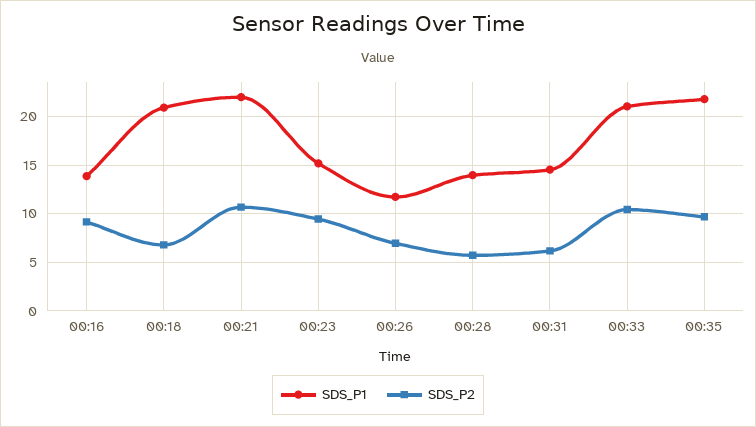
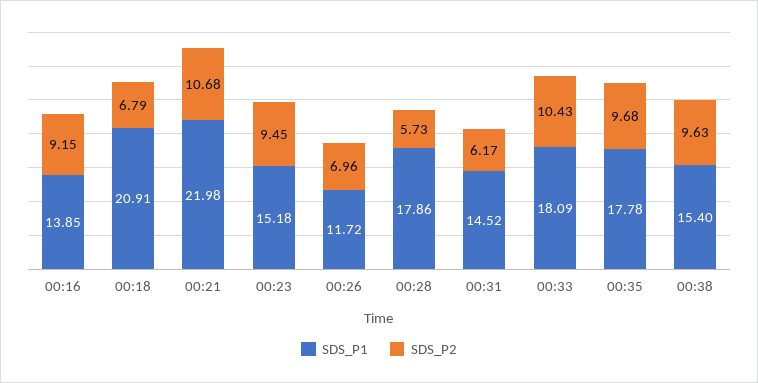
SDS_P1, 00:28: 14 -> 17.86
SDS_P1, 00:33: 21 -> 18.09
SDS_P1, 00:35: 22 -> 17.78
SDS_P1, 00:38: none -> 15.4
SDS_P2, 00:38: none -> 9.63

